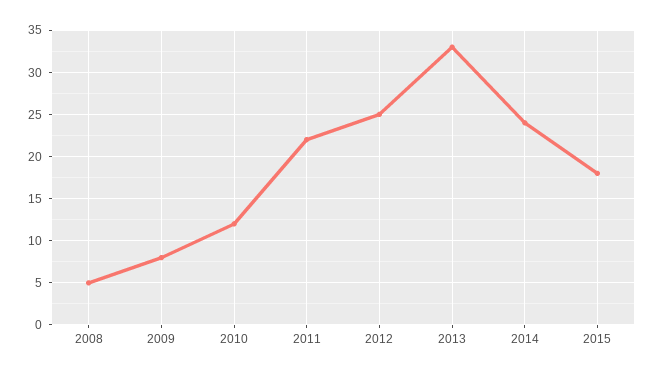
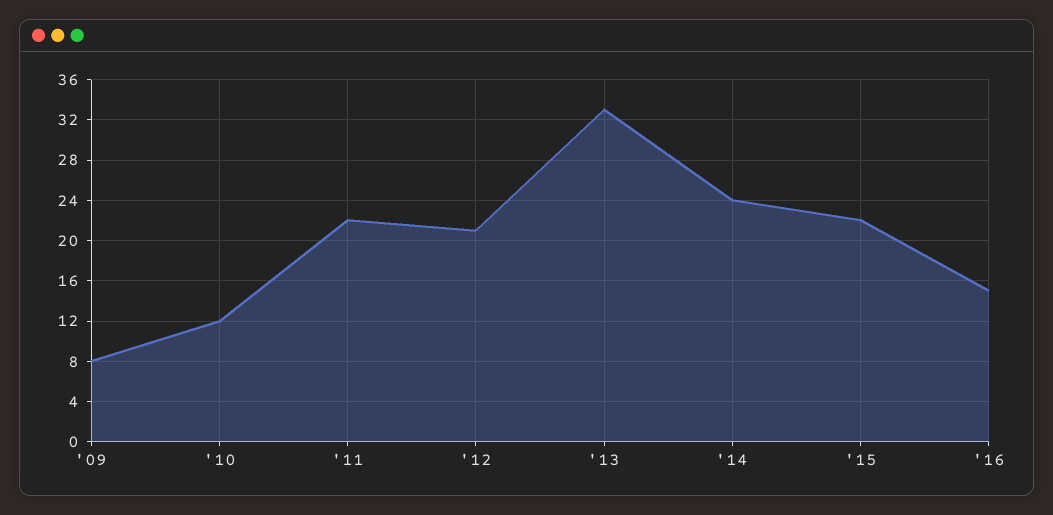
2008: 5 -> none
2012: 25 -> 21
2015: 18 -> 22
'16: none -> 15

